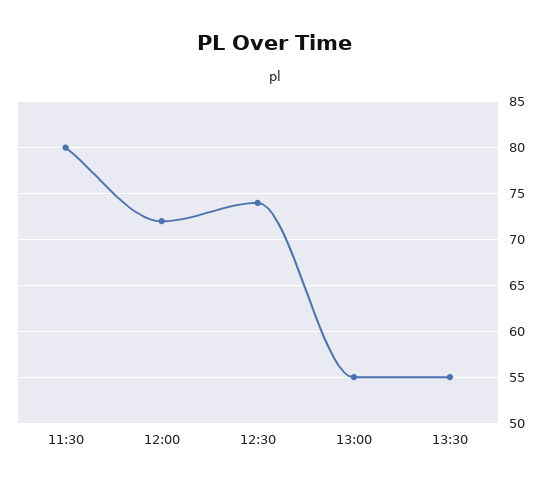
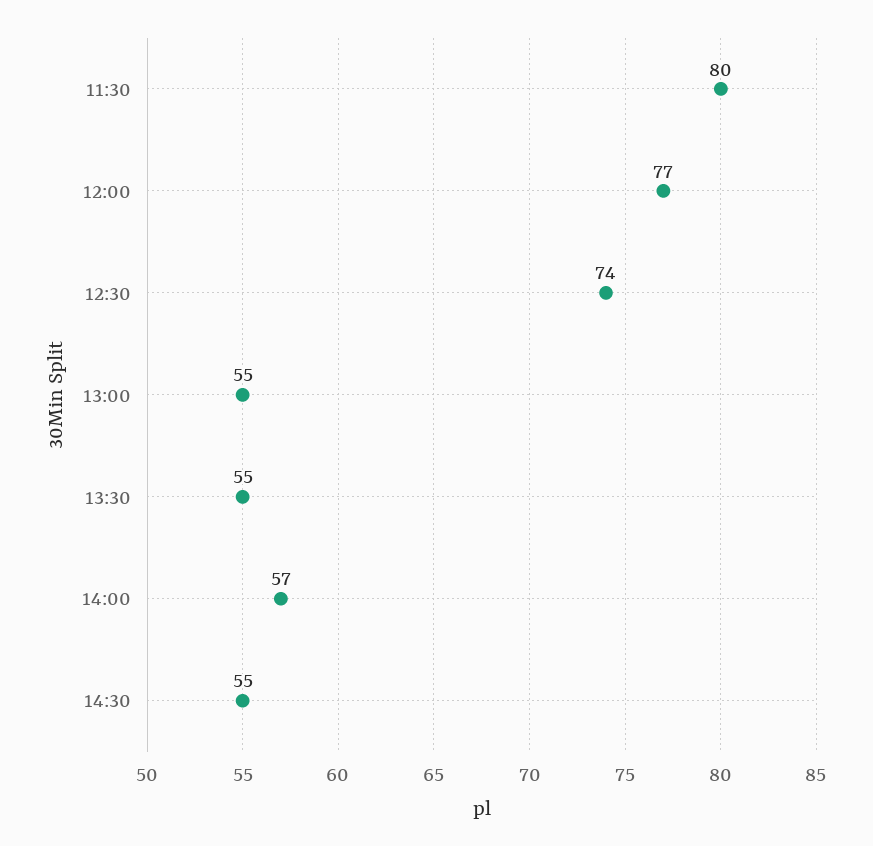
12:00: 72 -> 77
14:00: none -> 57
14:30: none -> 55

